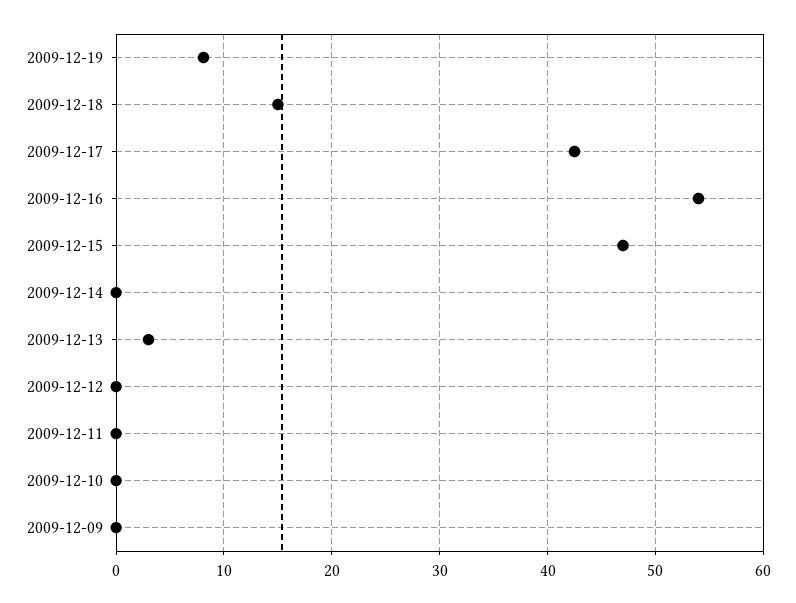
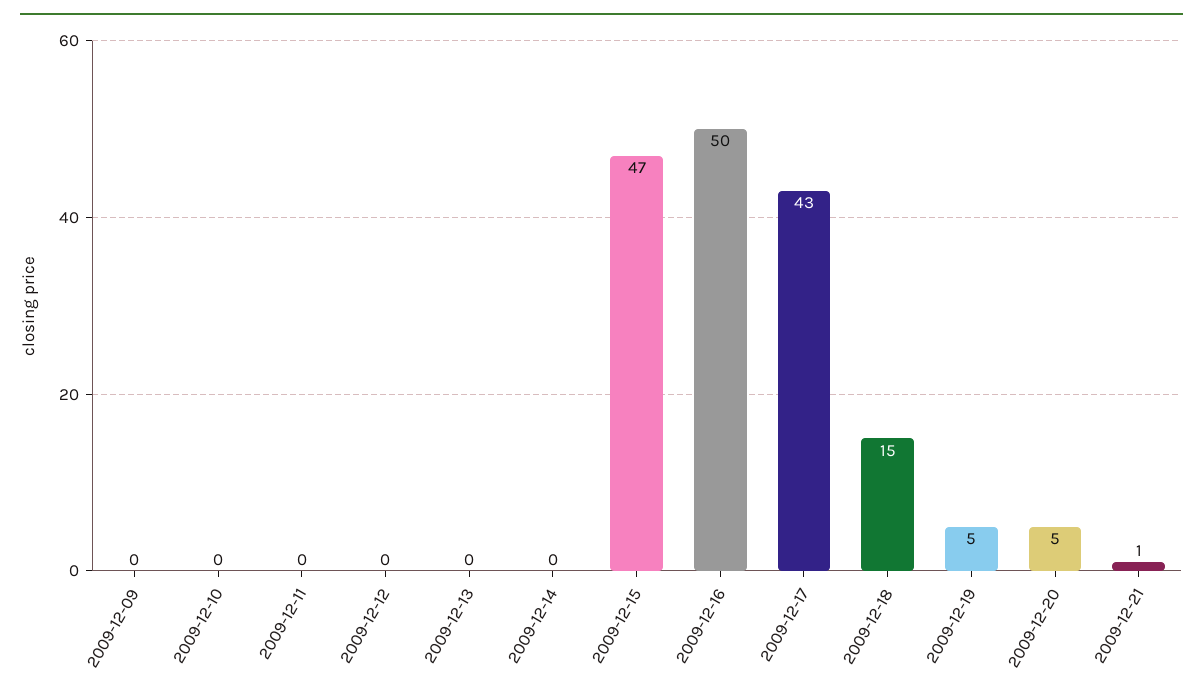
2009-12-19: 8 -> 5
2009-12-16: 54 -> 50
2009-12-13: 3 -> 0
2009-12-20: none -> 5
2009-12-21: none -> 1

